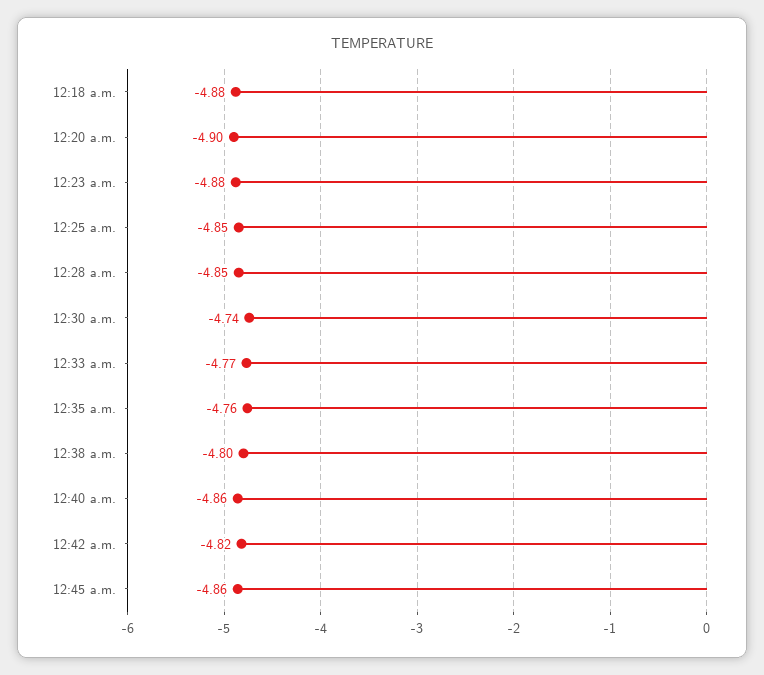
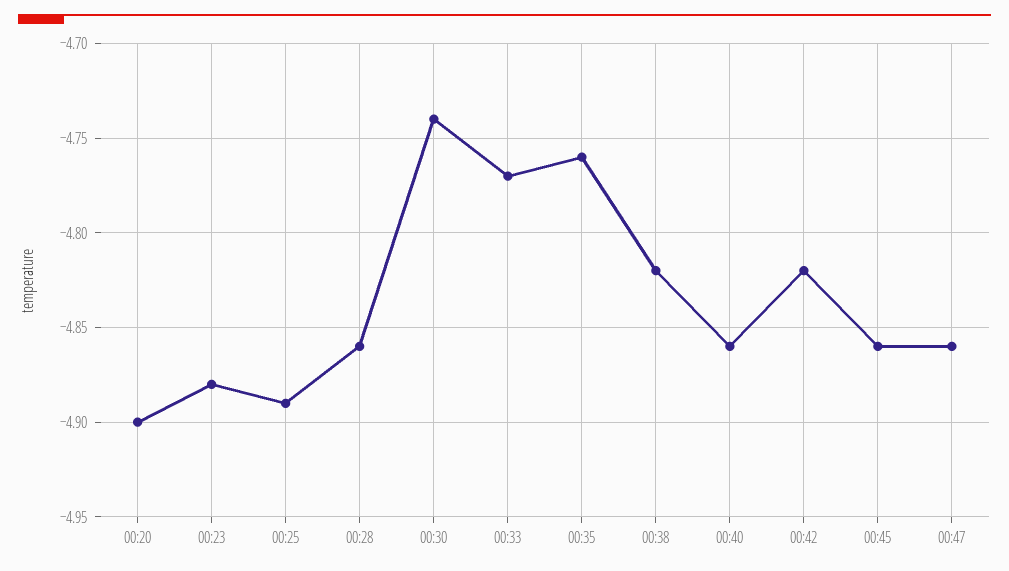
12:18 a.m.: -4.88 -> none
12:25 a.m.: -4.85 -> -4.89
12:28 a.m.: -4.85 -> -4.86
12:38 a.m.: -4.8 -> -4.82
00:47: none -> -4.86

